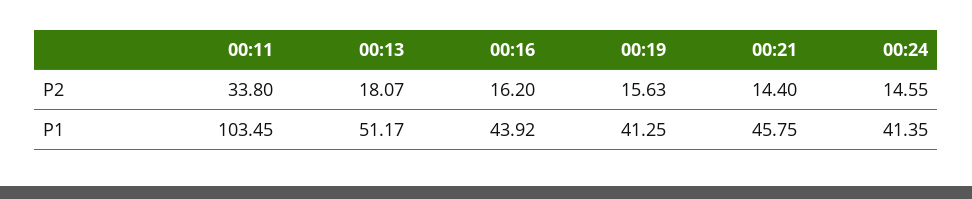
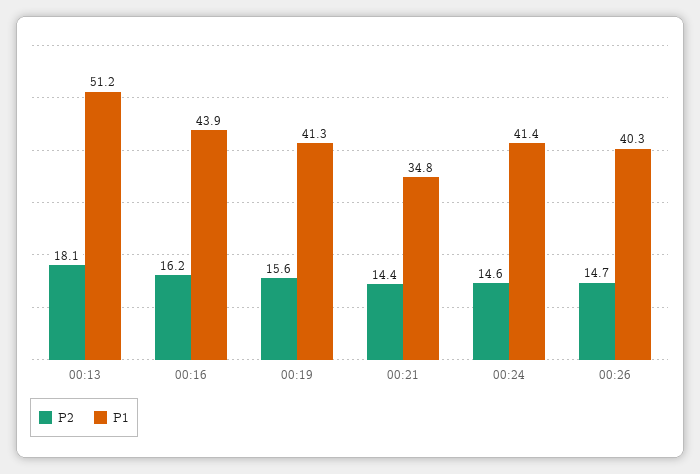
P2, 00:11: 33.8 -> none
P1, 00:11: 103.45 -> none
P1, 00:21: 45.75 -> 34.8
P2, 00:26: none -> 14.7
P1, 00:26: none -> 40.3

